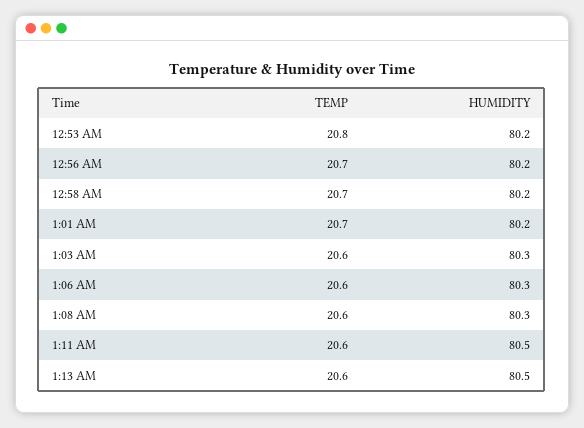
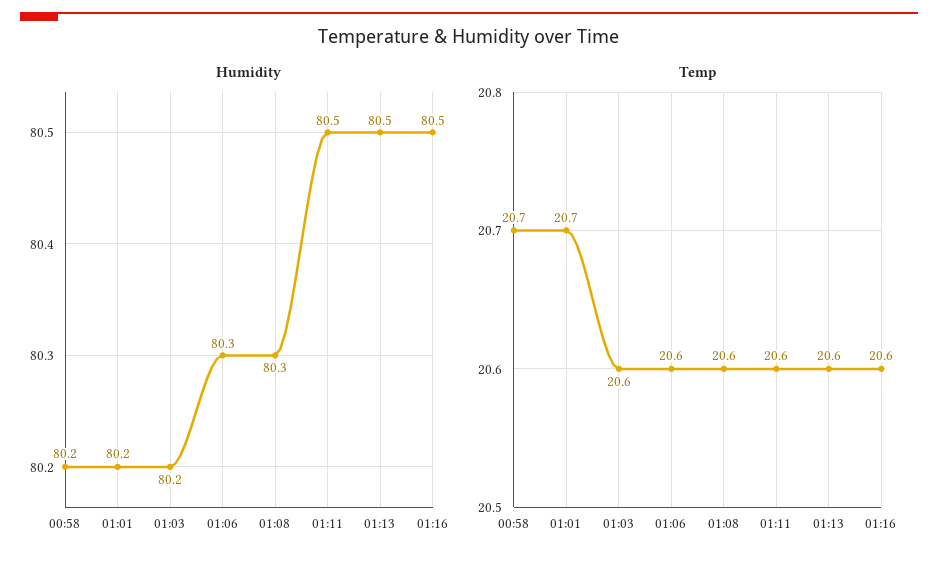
TEMP, 12:53 AM: 20.8 -> none
HUMIDITY, 12:53 AM: 80.2 -> none
TEMP, 12:56 AM: 20.7 -> none
HUMIDITY, 12:56 AM: 80.2 -> none
HUMIDITY, 1:03 AM: 80.3 -> 80.2
HUMIDITY, 01:16: none -> 80.5
TEMP, 01:16: none -> 20.6

